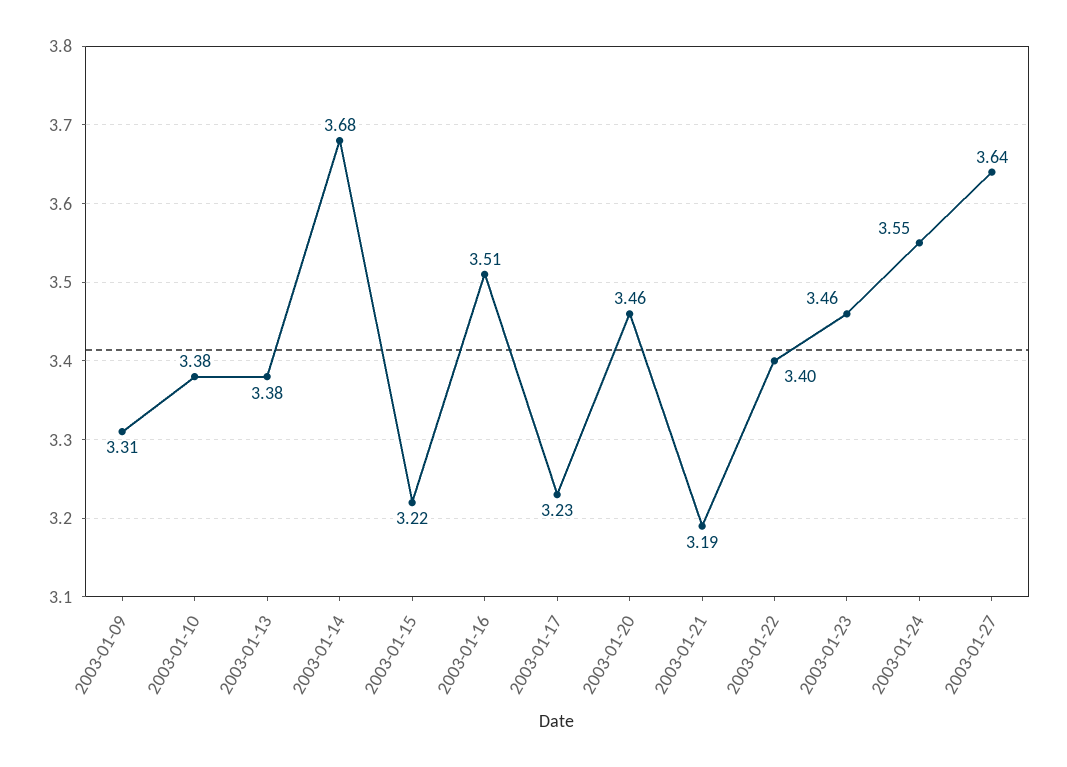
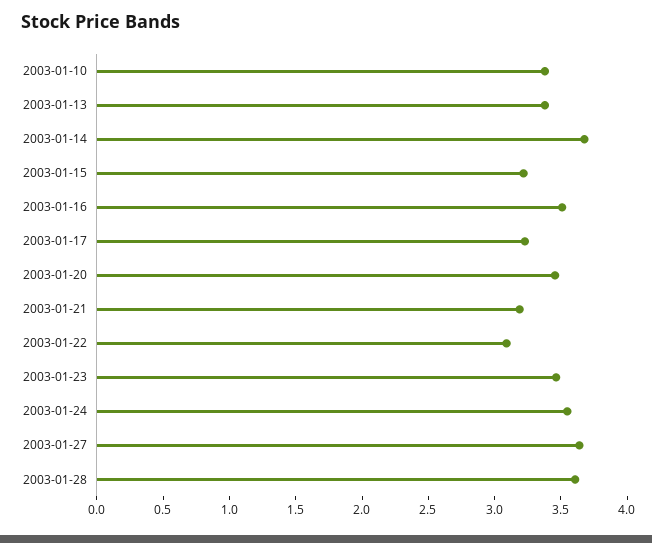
2003-01-09: 3.31 -> none
2003-01-22: 3.4 -> 3.1
2003-01-28: none -> 3.6

